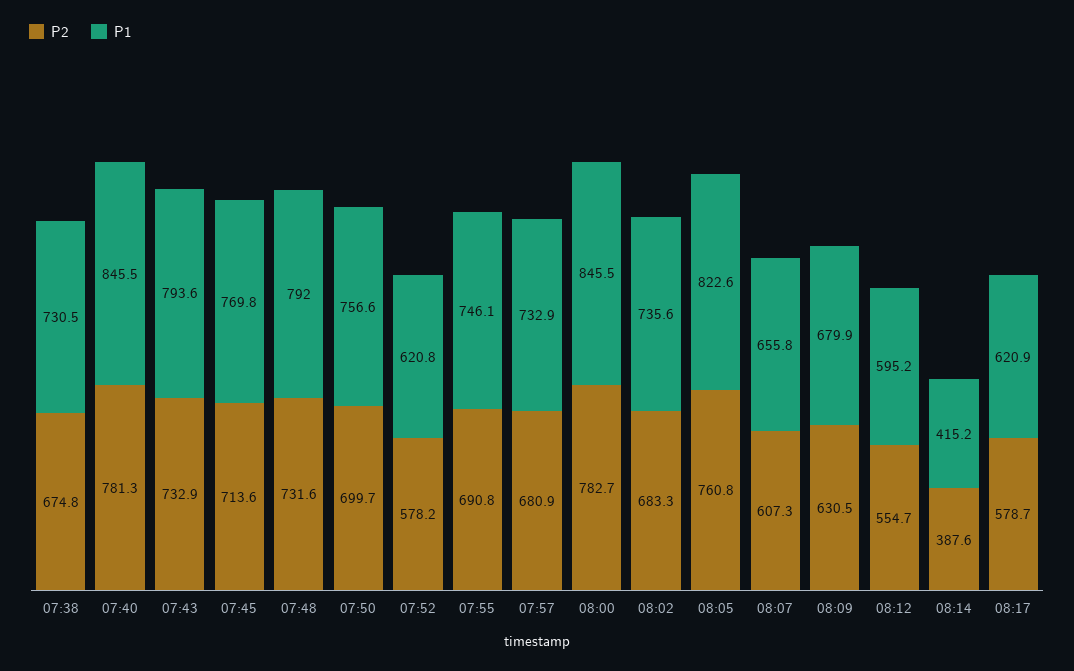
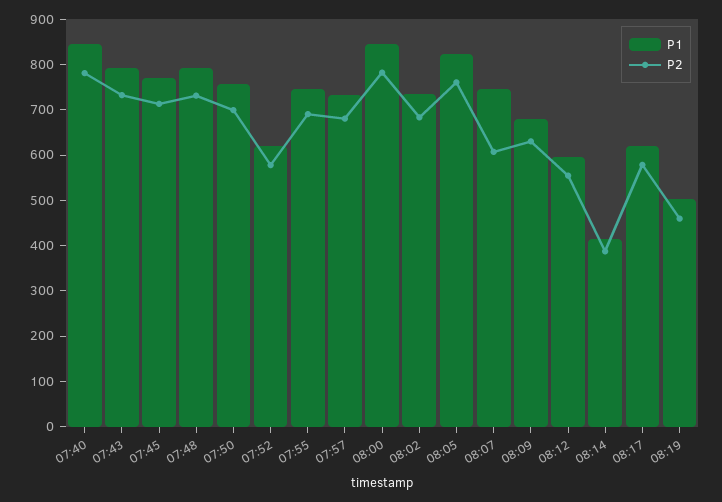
P2, 07:38: 674.8 -> none
P1, 07:38: 730.5 -> none
P1, 08:07: 655.8 -> 740
P1, 08:19: none -> 500
P2, 08:19: none -> 460

